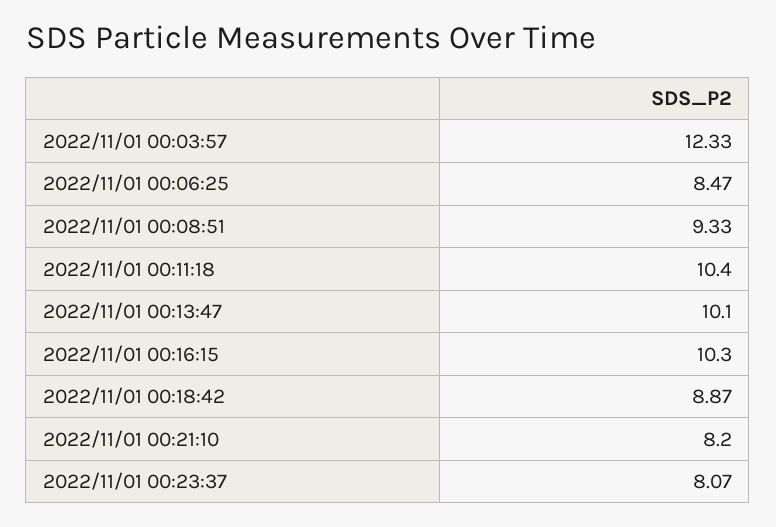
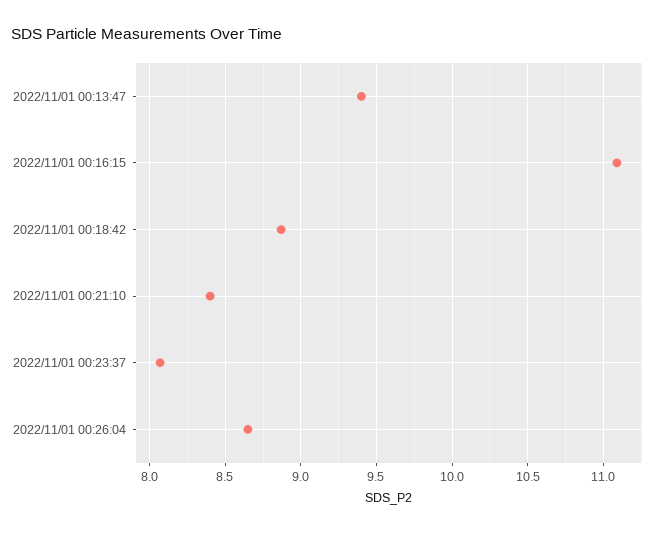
2022/11/01 00:03:57: 12.33 -> none
2022/11/01 00:06:25: 8.47 -> none
2022/11/01 00:08:51: 9.33 -> none
2022/11/01 00:11:18: 10.4 -> none
2022/11/01 00:13:47: 10.1 -> 9.4
2022/11/01 00:16:15: 10.3 -> 11.1
2022/11/01 00:21:10: 8.2 -> 8.4
2022/11/01 00:26:04: none -> 8.65

